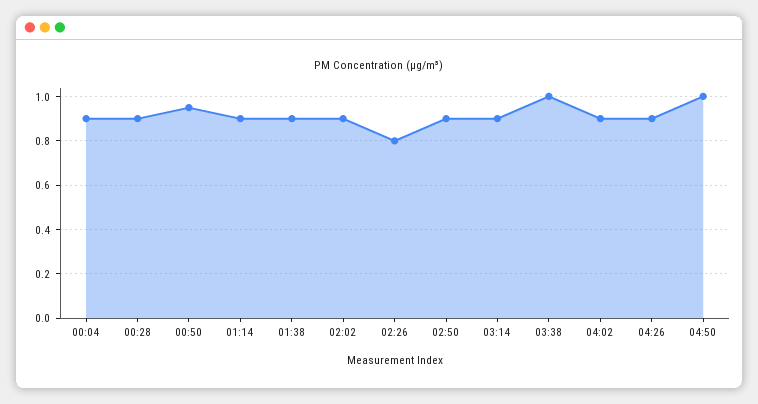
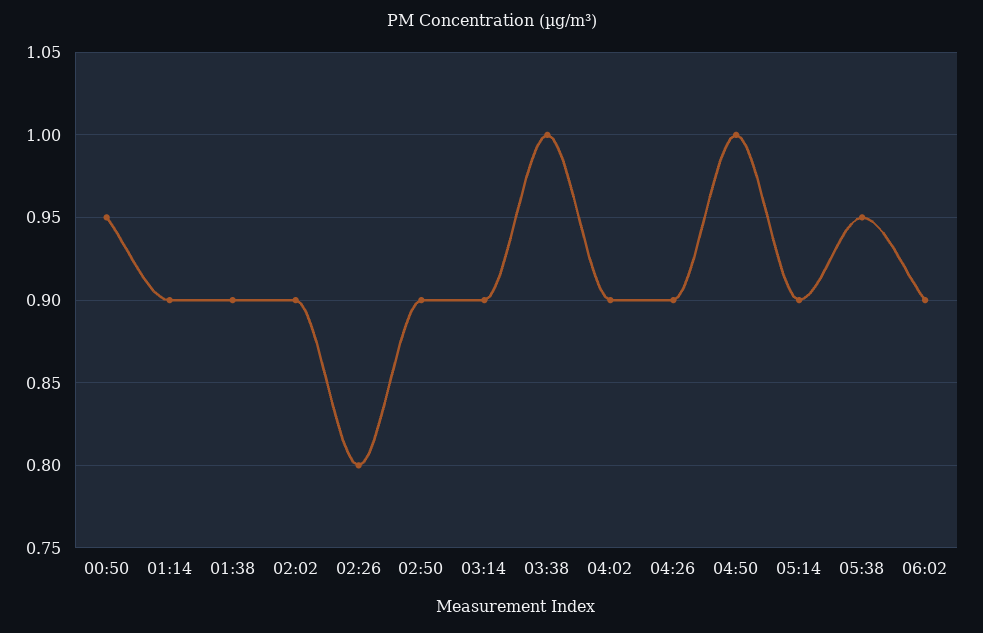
00:04: 0.9 -> none
00:28: 0.9 -> none
05:14: none -> 0.9
05:38: none -> 0.95
06:02: none -> 0.9

